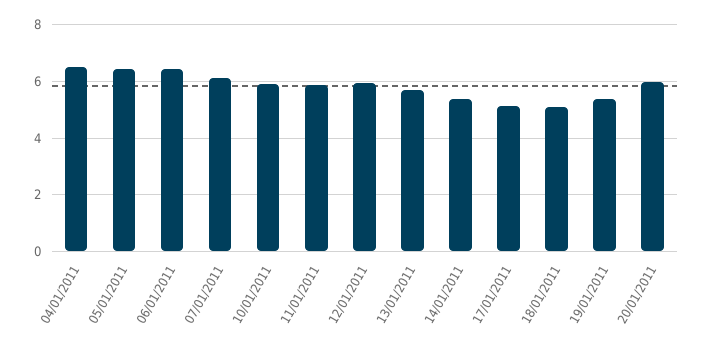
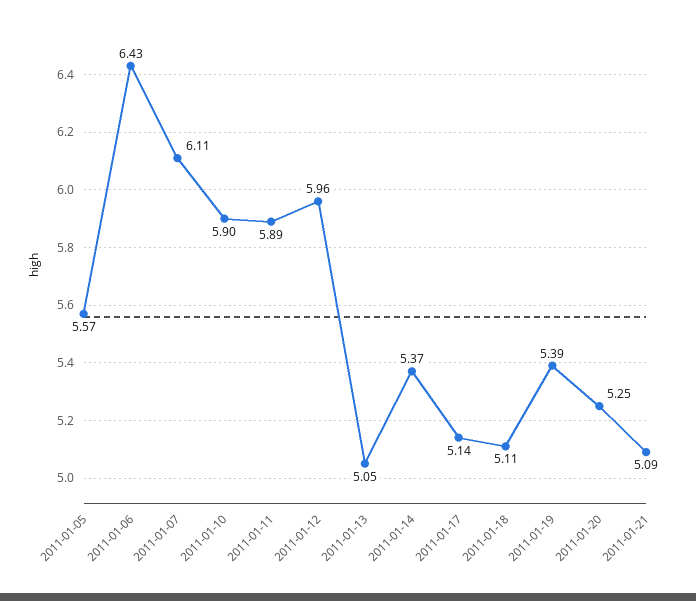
04/01/2011: 6.5 -> none
05/01/2011: 6.5 -> 5.57
13/01/2011: 5.75 -> 5.05
20/01/2011: 6 -> 5.25
2011-01-21: none -> 5.09

